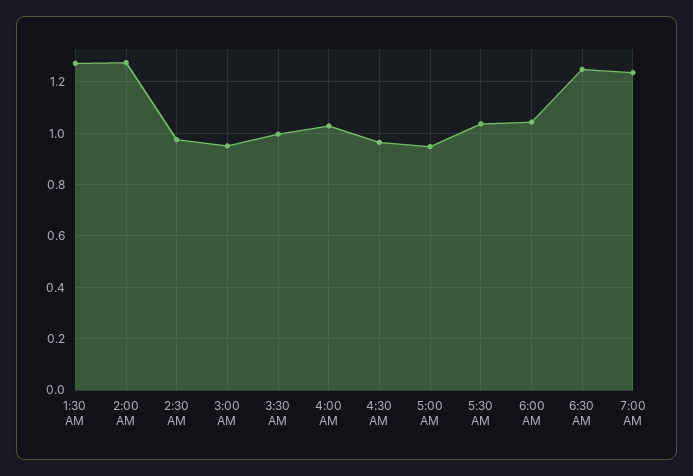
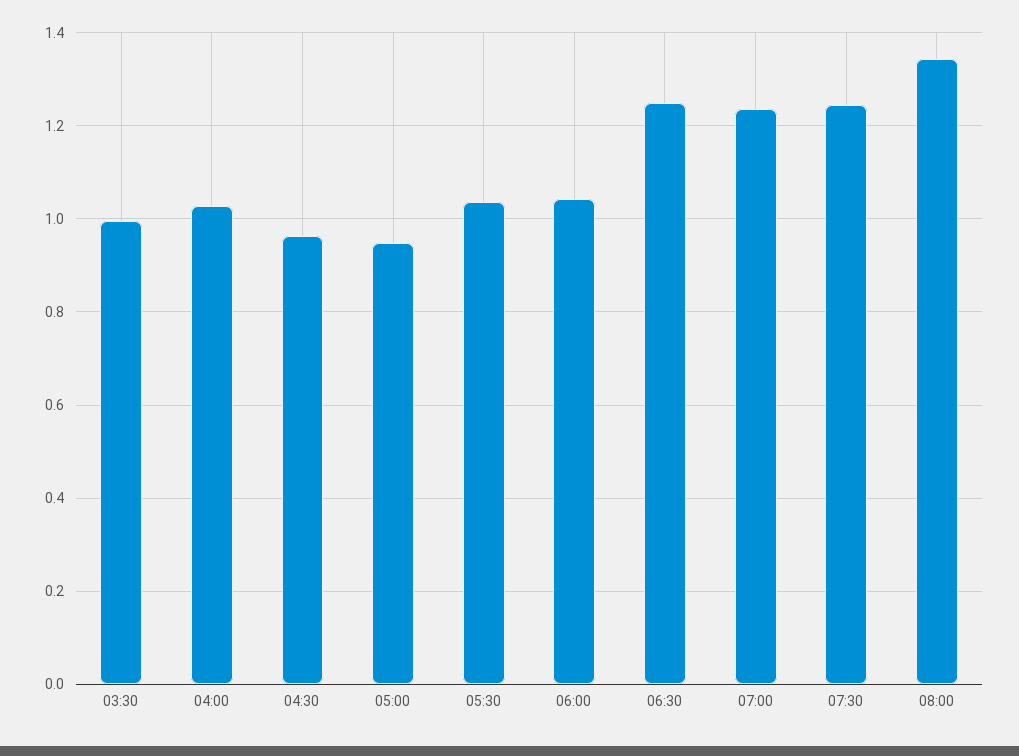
1:30 AM: 1.275 -> none
2:00 AM: 1.275 -> none
2:30 AM: 0.975 -> none
3:00 AM: 0.95 -> none
07:30: none -> 1.24
08:00: none -> 1.34

